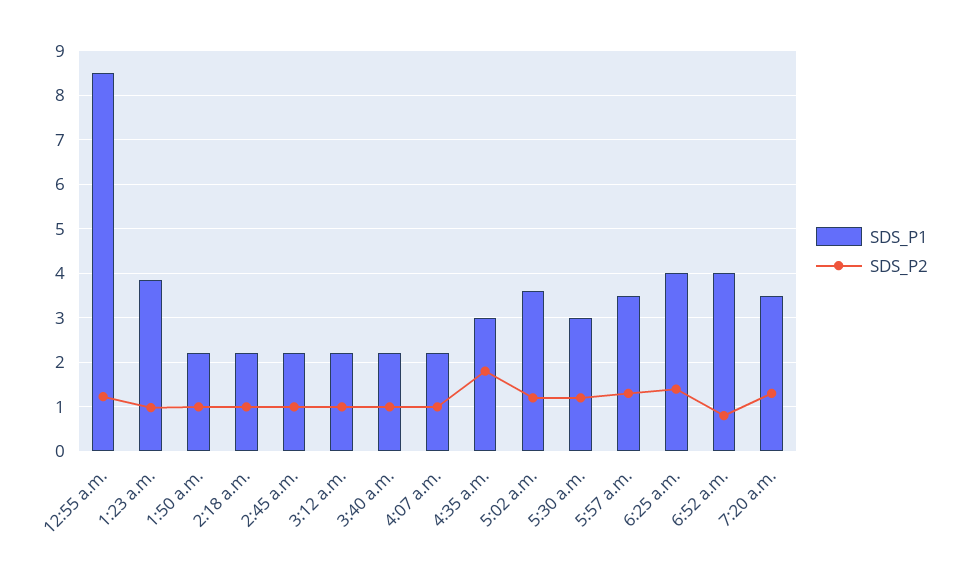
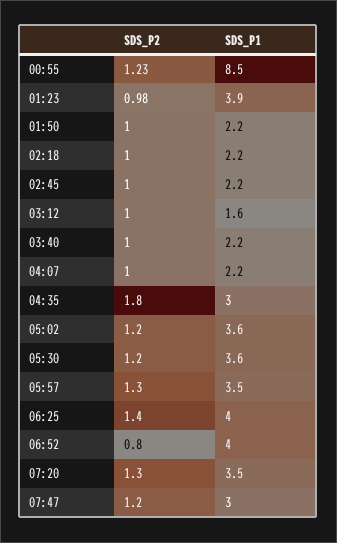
SDS_P1, 3:12 a.m.: 2.2 -> 1.6
SDS_P1, 5:30 a.m.: 3 -> 3.6
SDS_P2, 07:47: none -> 1.2
SDS_P1, 07:47: none -> 3

